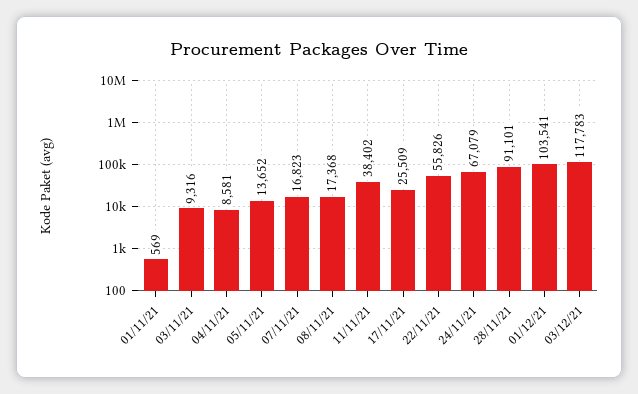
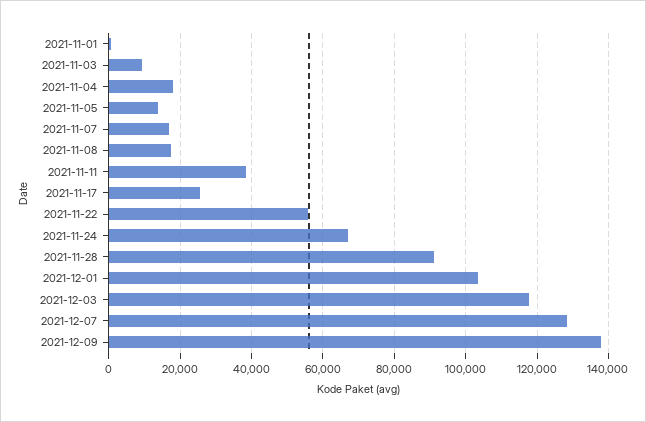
04/11/21: 8581 -> 18000
2021-12-07: none -> 128000
2021-12-09: none -> 138000

